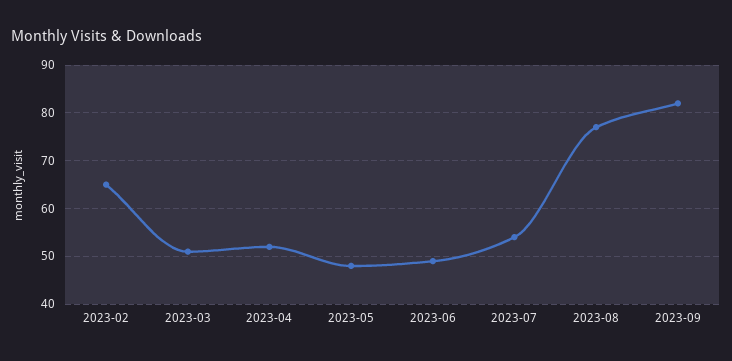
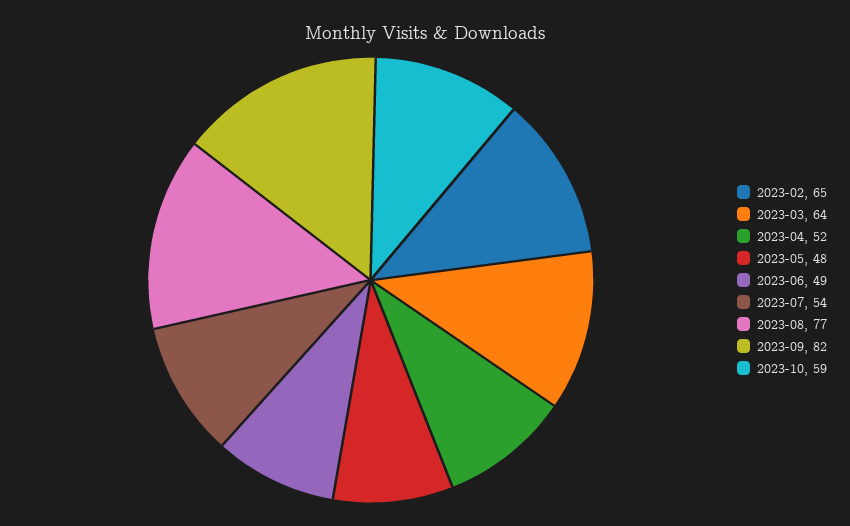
2023-03: 50 -> 64
2023-10: none -> 59

